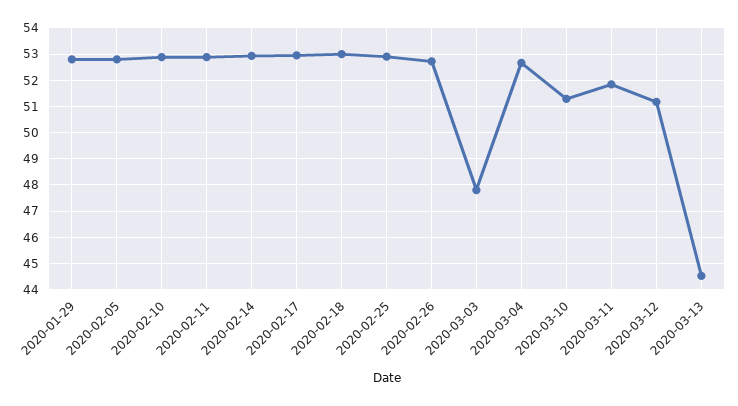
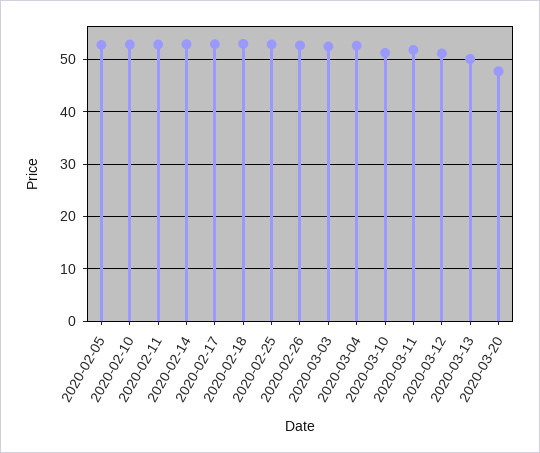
2020-01-29: 52.75 -> none
2020-03-03: 47.75 -> 52
2020-03-13: 44.5 -> 50
2020-03-20: none -> 48

